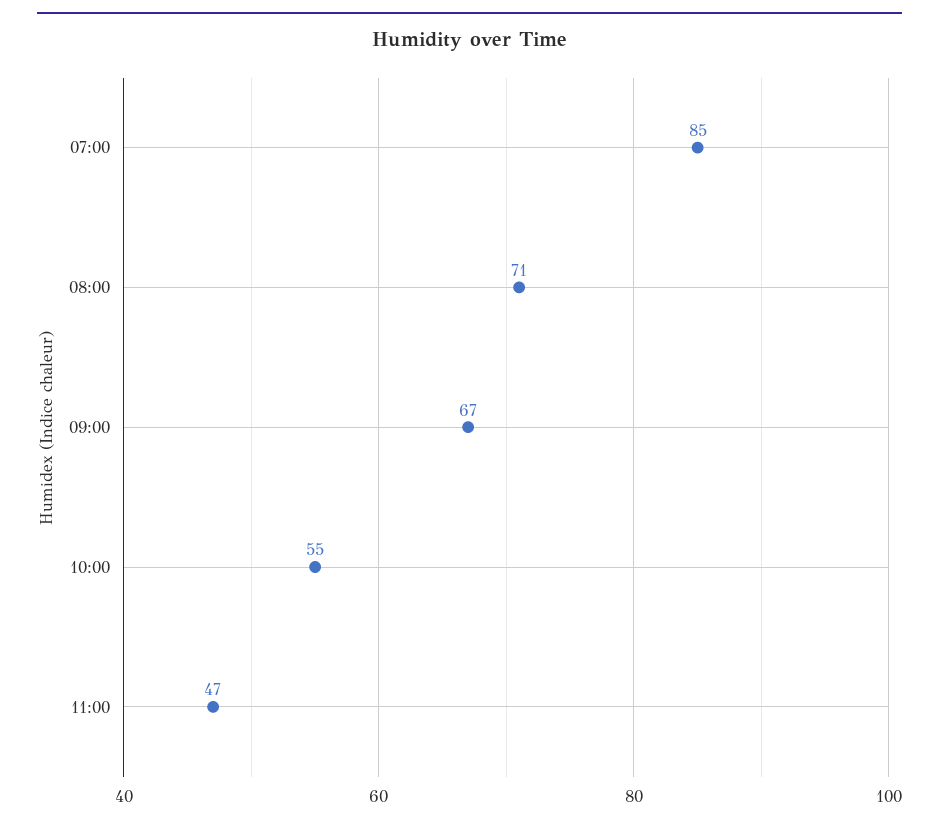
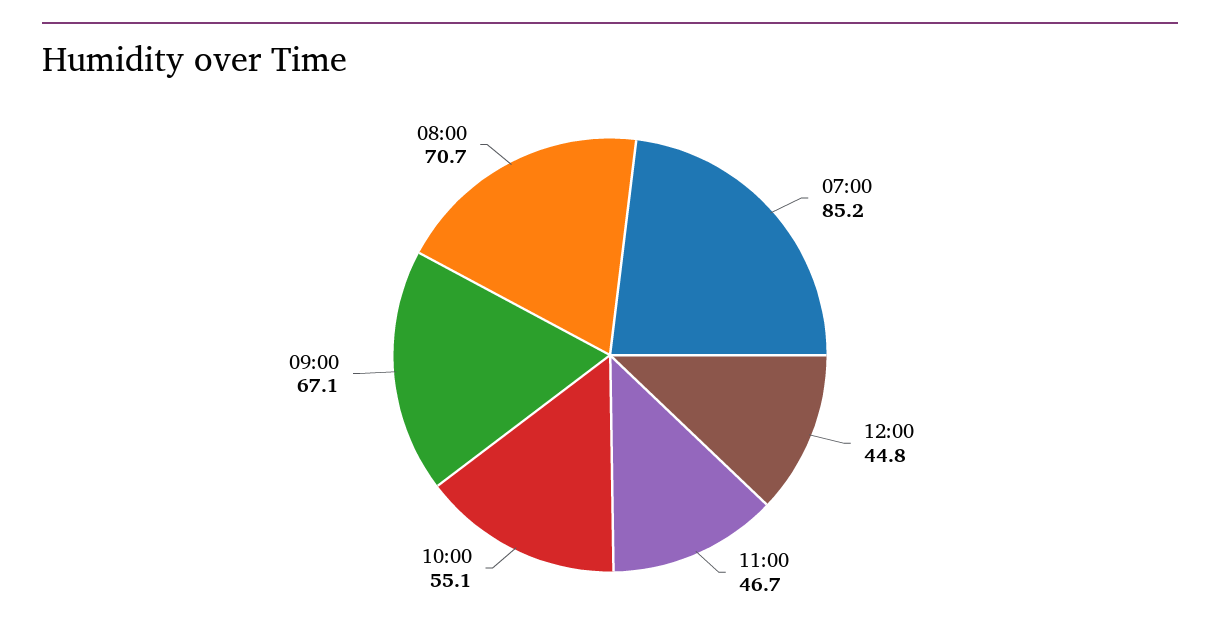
12:00: none -> 44.8

